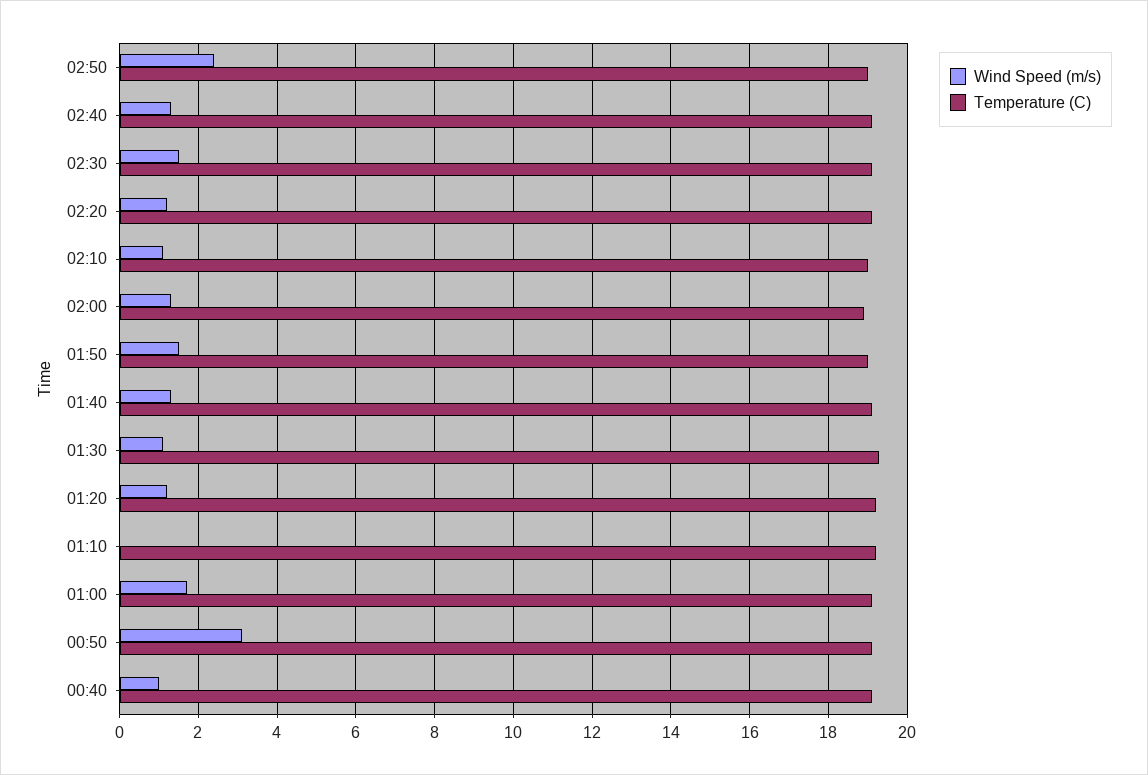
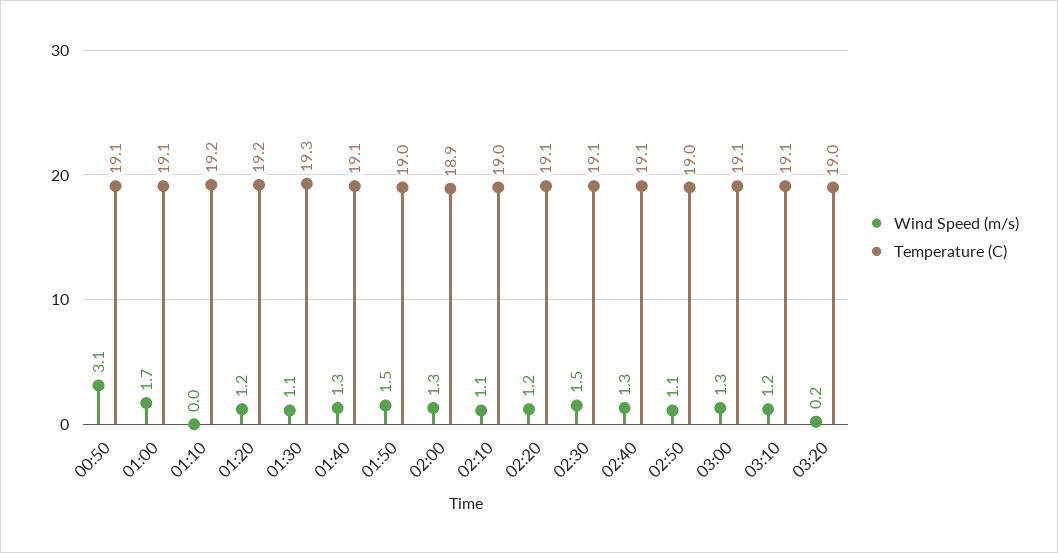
Wind Speed (m/s), 02:50: 2.5 -> 1.1
Wind Speed (m/s), 00:40: 1 -> none
Temperature (C), 00:40: 19 -> none
Wind Speed (m/s), 03:00: none -> 1.3
Temperature (C), 03:00: none -> 19.1
Wind Speed (m/s), 03:10: none -> 1.2
Temperature (C), 03:10: none -> 19.1
Wind Speed (m/s), 03:20: none -> 0.2
Temperature (C), 03:20: none -> 19

